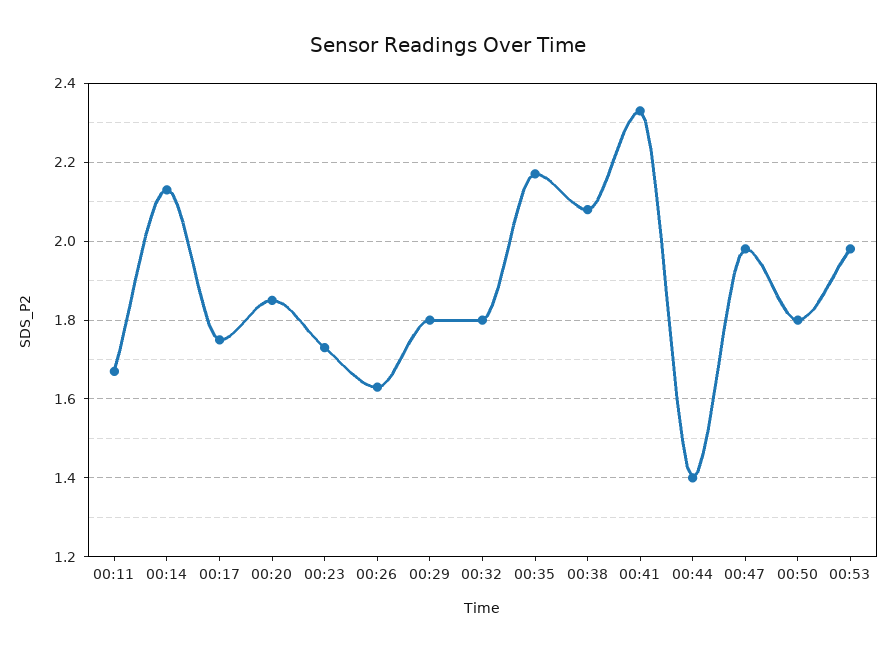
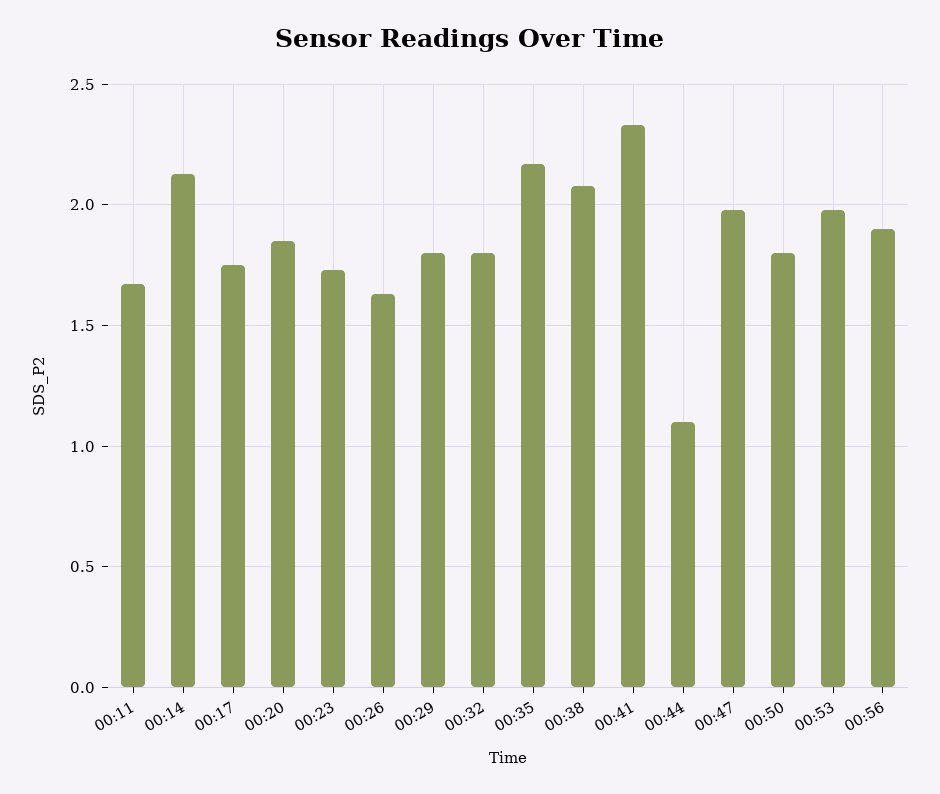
00:44: 1.4 -> 1.1
00:56: none -> 1.9

